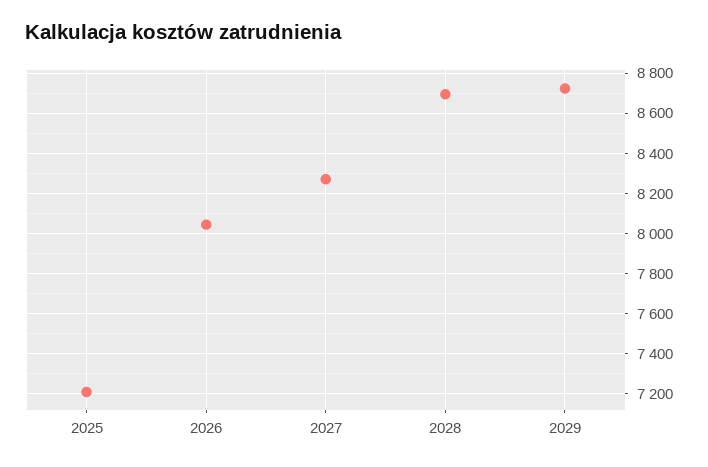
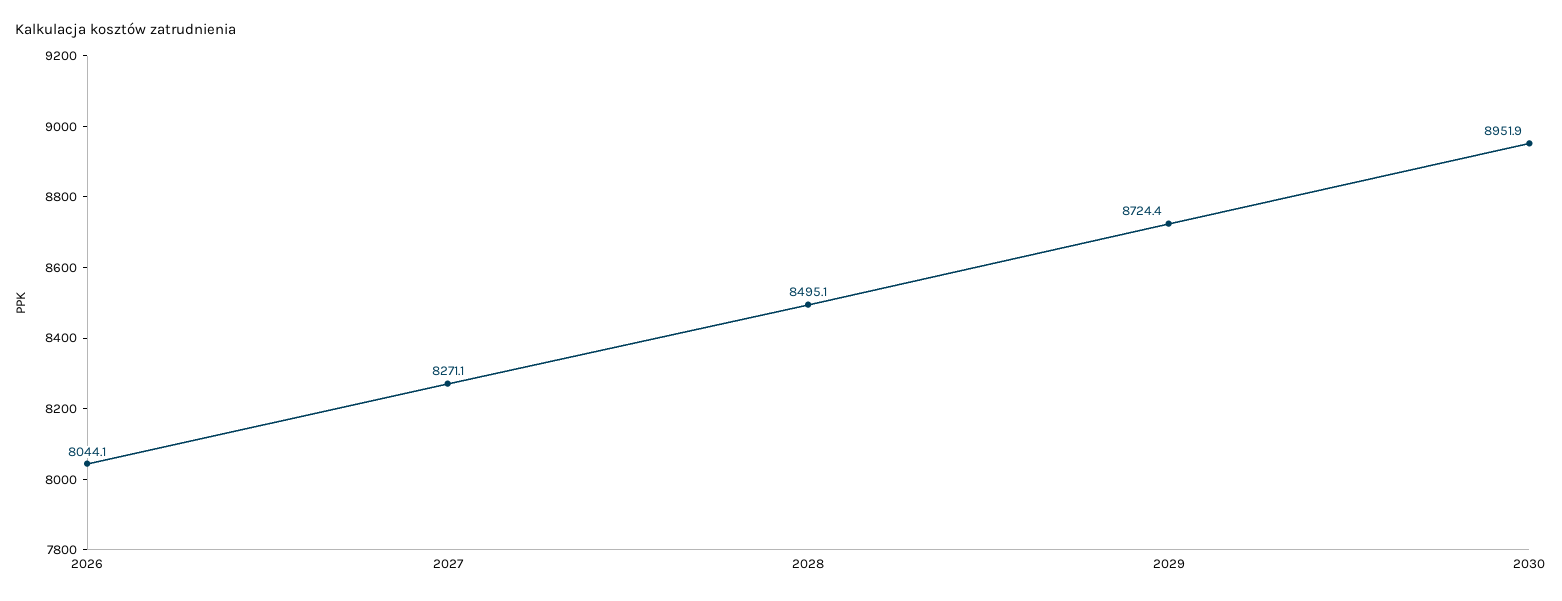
2025: 7200 -> none
2028: 8700 -> 8495.1
2030: none -> 8951.9

